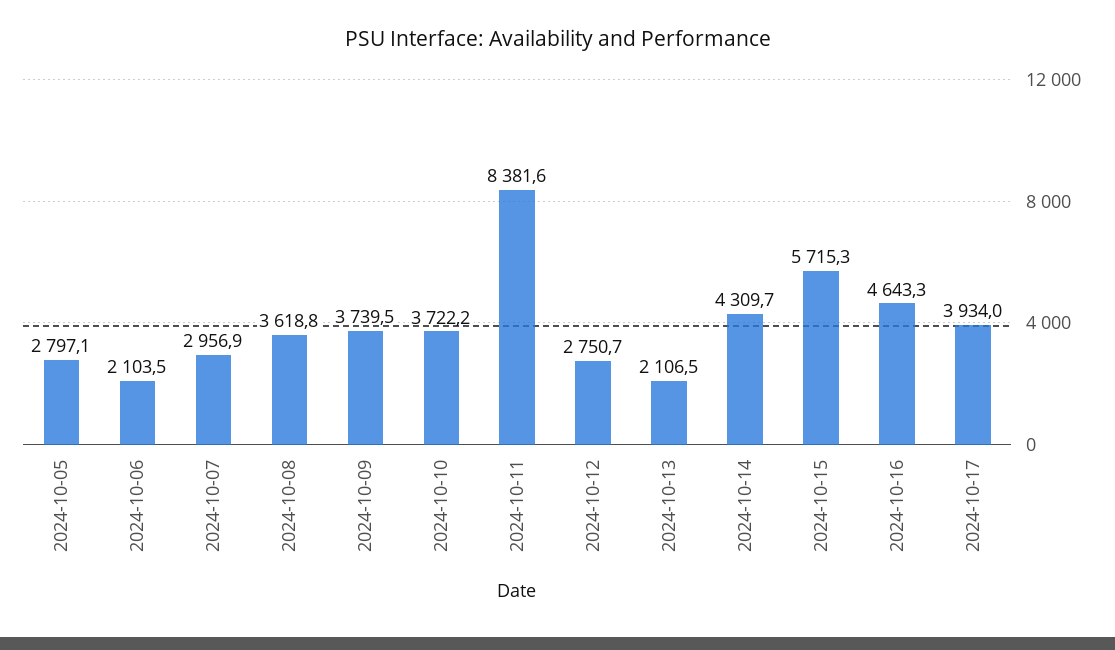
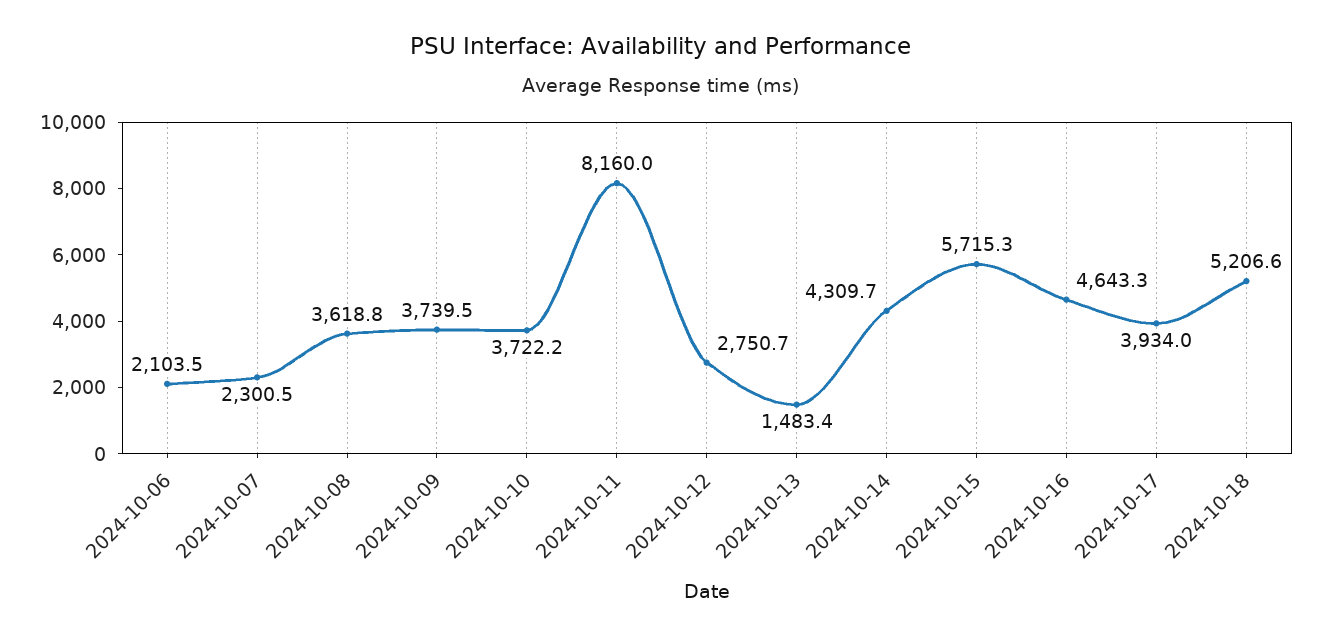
2024-10-05: 2797.1 -> none
2024-10-07: 2956.9 -> 2300.5
2024-10-11: 8381.6 -> 8160
2024-10-13: 2106.5 -> 1483.4
2024-10-18: none -> 5206.6

